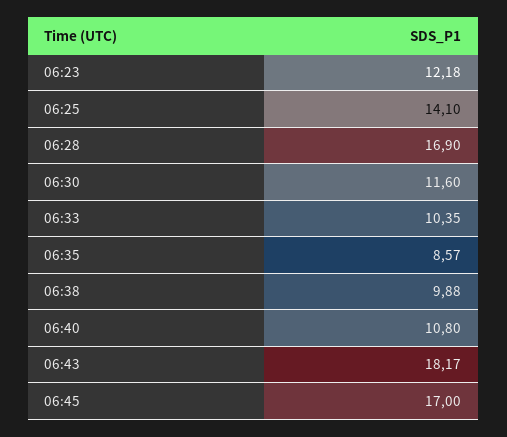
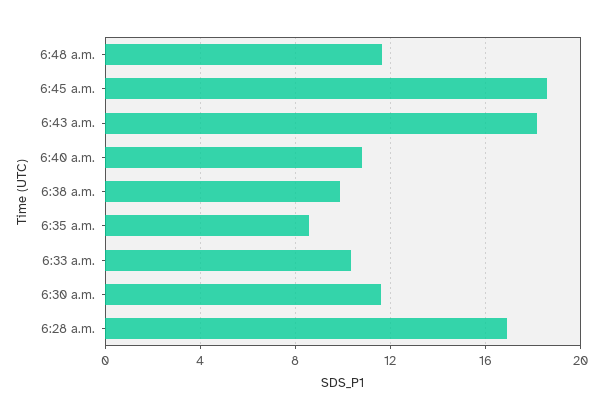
06:23: 12.18 -> none
06:25: 14.1 -> none
06:45: 17 -> 18.5
6:48 a.m.: none -> 11.5

